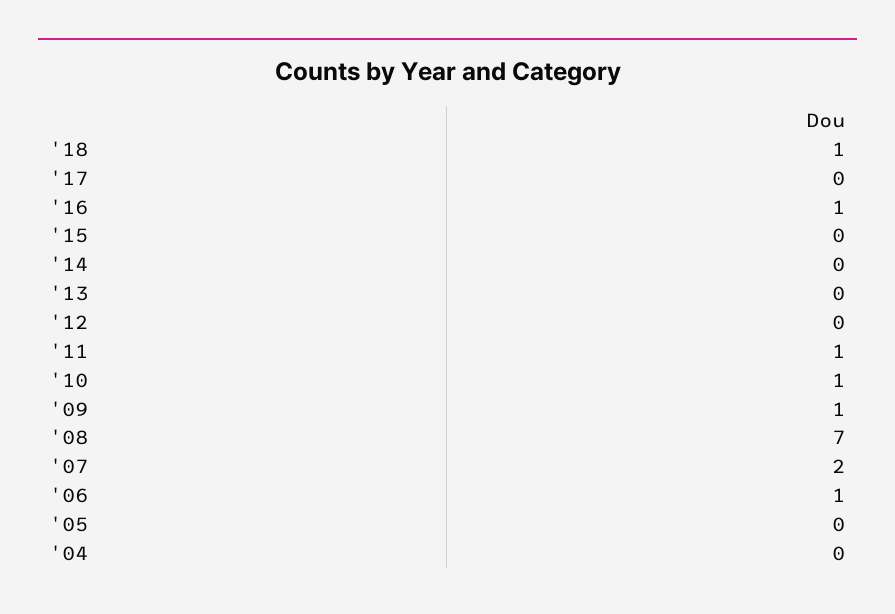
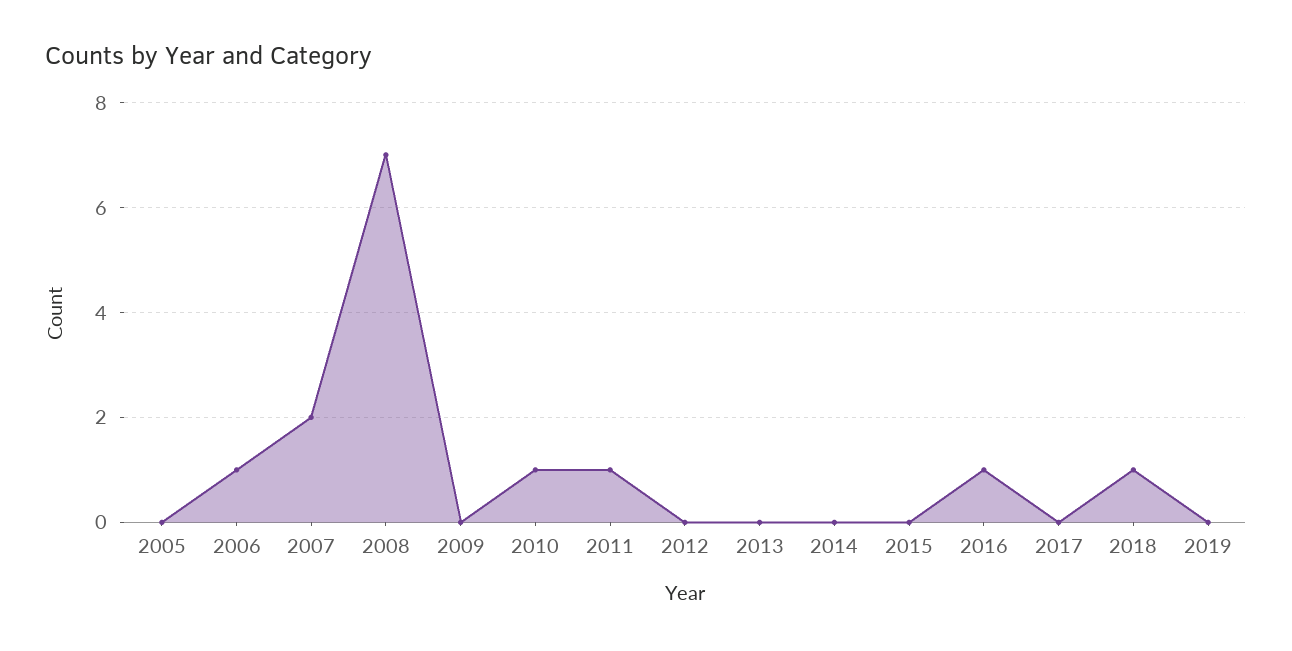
'09: 1 -> 0
'04: 0 -> none
2019: none -> 0

